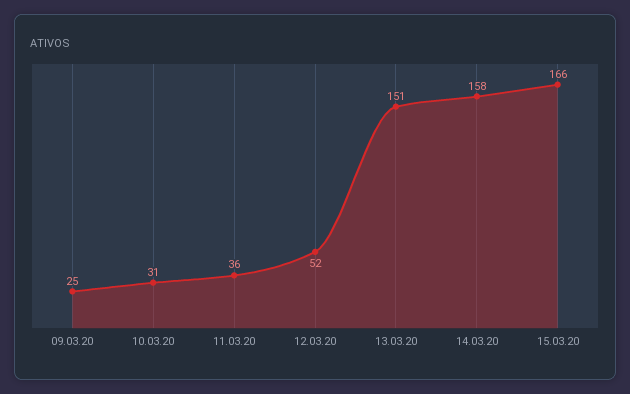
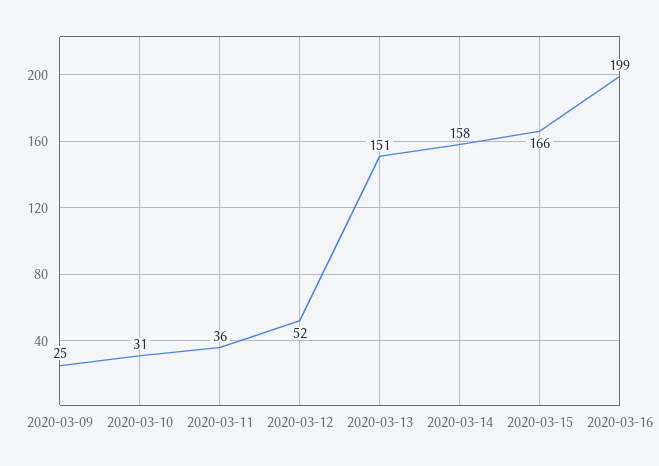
2020-03-16: none -> 199

